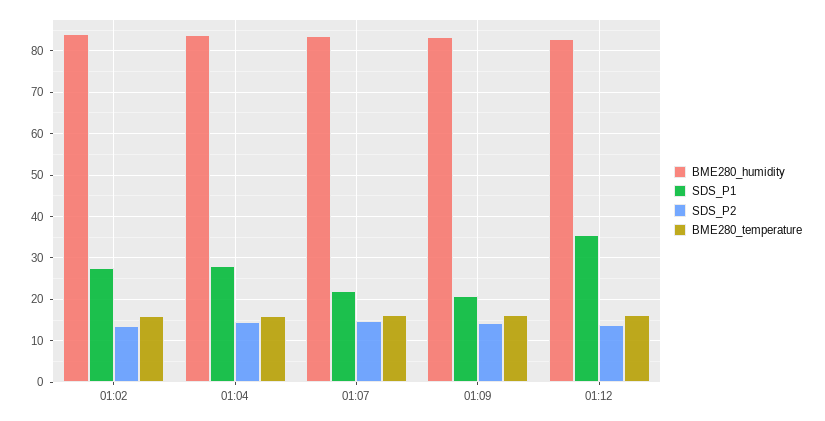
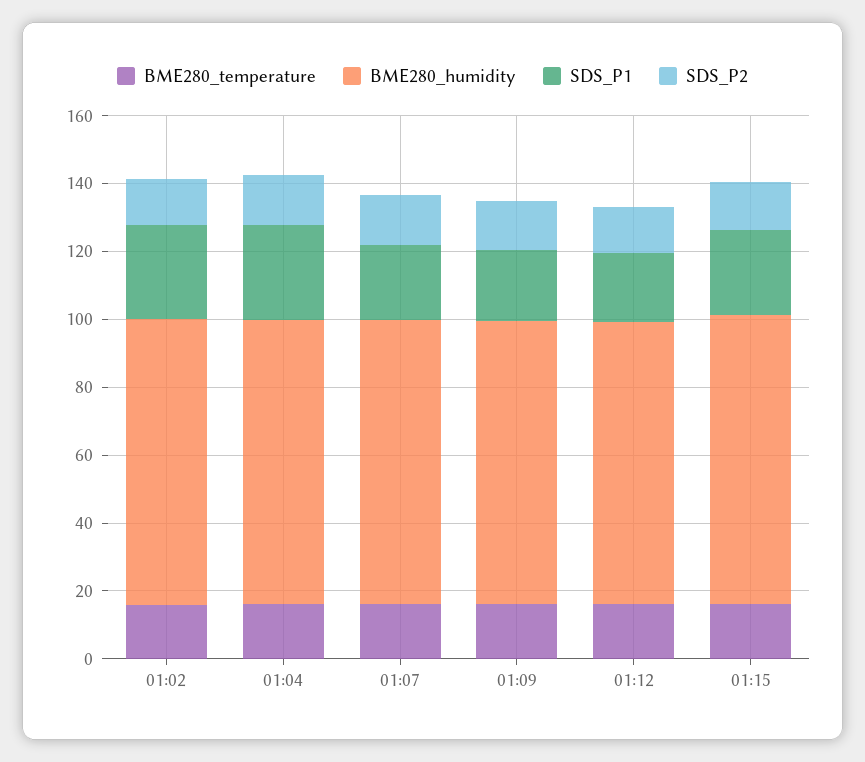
SDS_P1, 01:12: 36 -> 20
BME280_temperature, 01:15: none -> 15
BME280_humidity, 01:15: none -> 85
SDS_P1, 01:15: none -> 25
SDS_P2, 01:15: none -> 15

